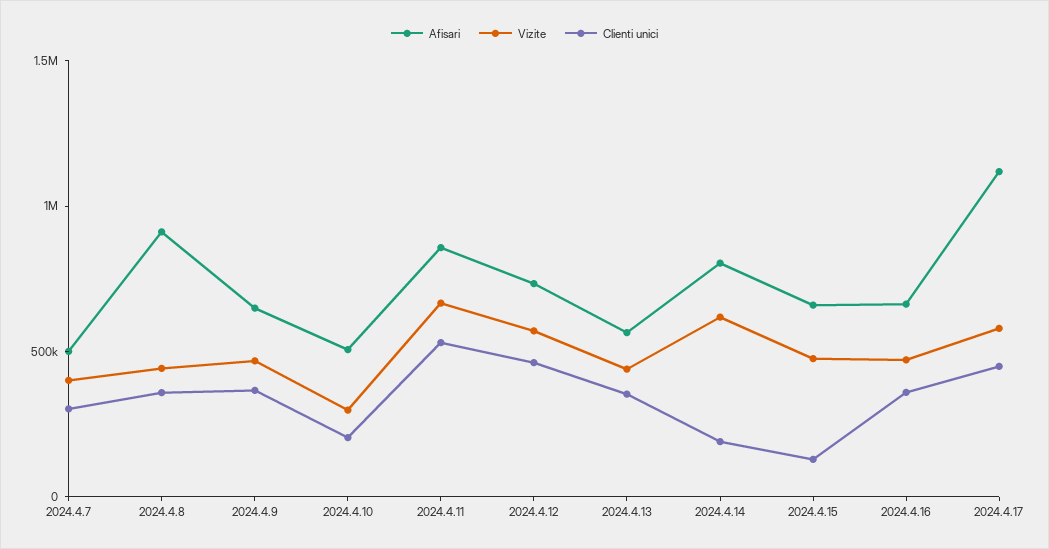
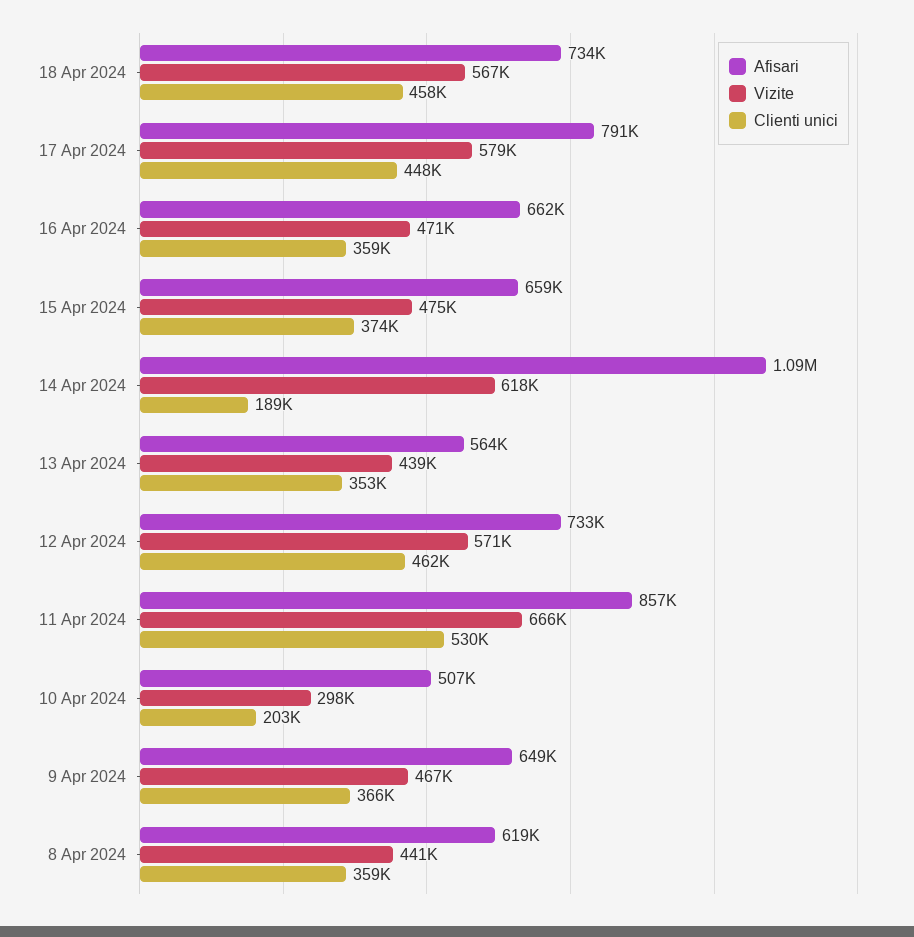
Afisari, 2024.4.7: 500000 -> none
Vizite, 2024.4.7: 400000 -> none
Clienti unici, 2024.4.7: 300000 -> none
Afisari, 2024.4.8: 900000 -> 619000
Afisari, 2024.4.14: 800000 -> 1090000
Clienti unici, 2024.4.15: 100000 -> 374000
Afisari, 2024.4.17: 1100000 -> 791000
Afisari, 18 Apr 2024: none -> 734000
Vizite, 18 Apr 2024: none -> 567000
Clienti unici, 18 Apr 2024: none -> 458000

